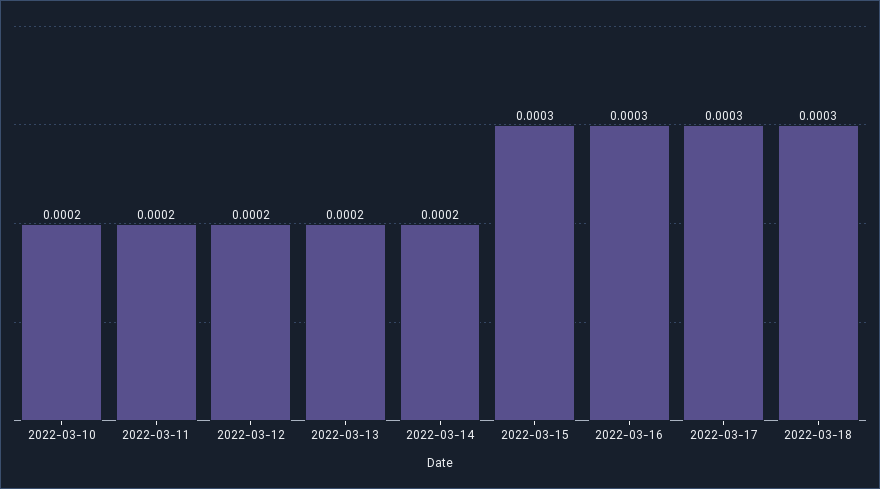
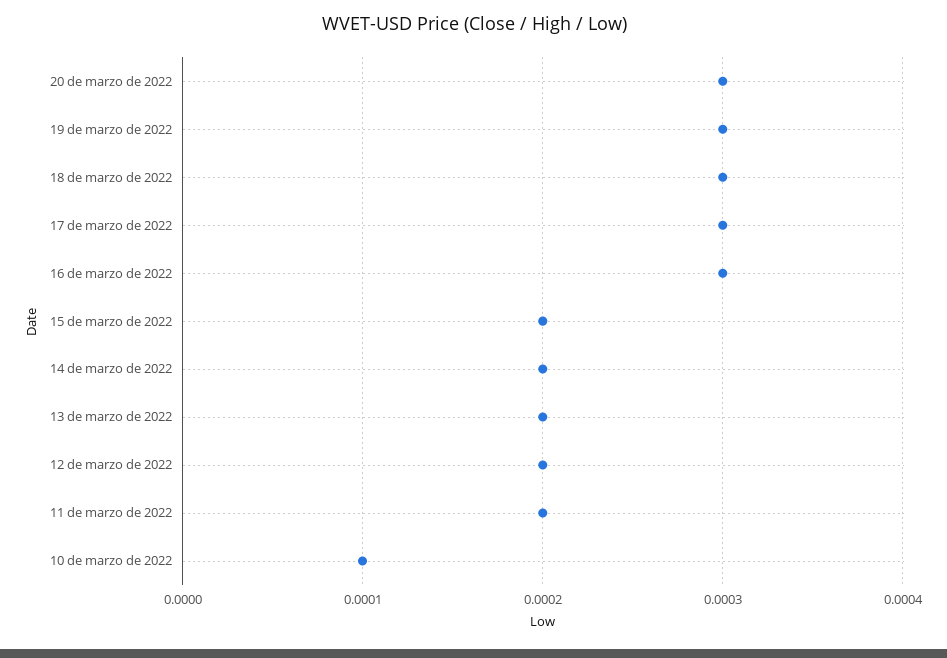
2022-03-10: 0.0002 -> 0.0001
2022-03-15: 0.0003 -> 0.0002
20 de marzo de 2022: none -> 0.0003
19 de marzo de 2022: none -> 0.0003

